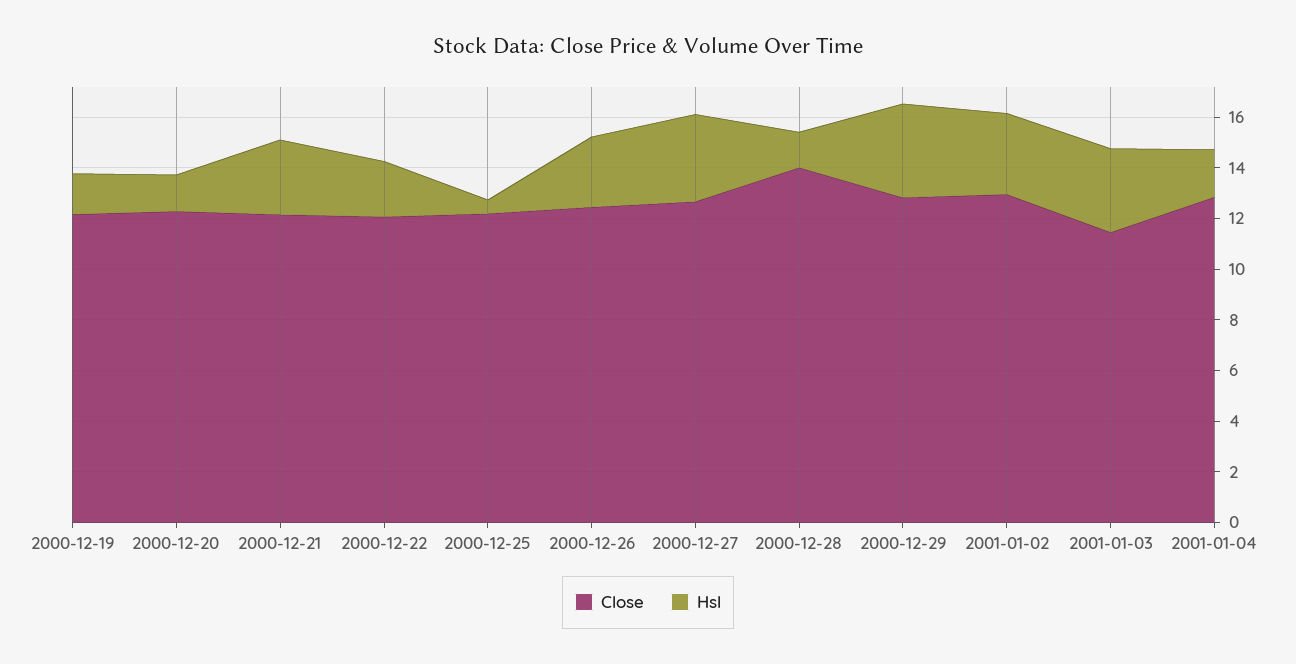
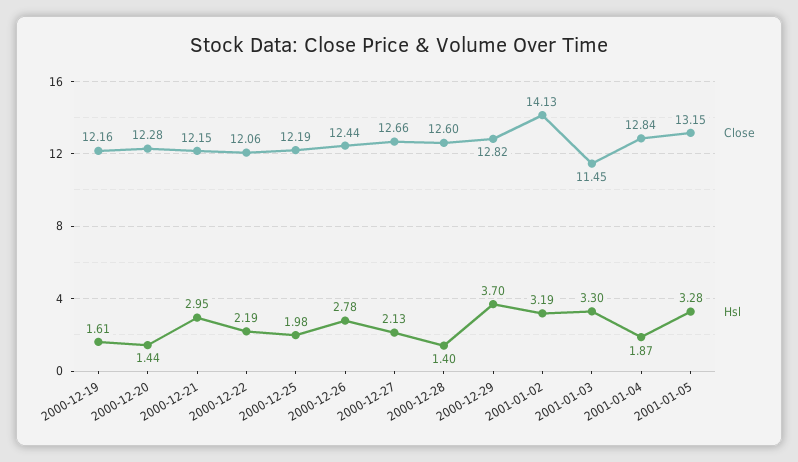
Hsl, 2000-12-25: 0.5 -> 1.98
Hsl, 2000-12-27: 3.5 -> 2.13
Close, 2000-12-28: 14 -> 12.6
Close, 2001-01-02: 13 -> 14.13
Close, 2001-01-05: none -> 13.15
Hsl, 2001-01-05: none -> 3.28

